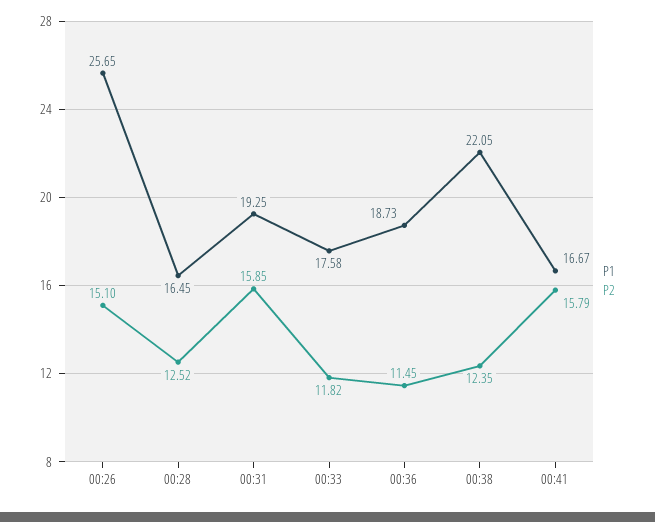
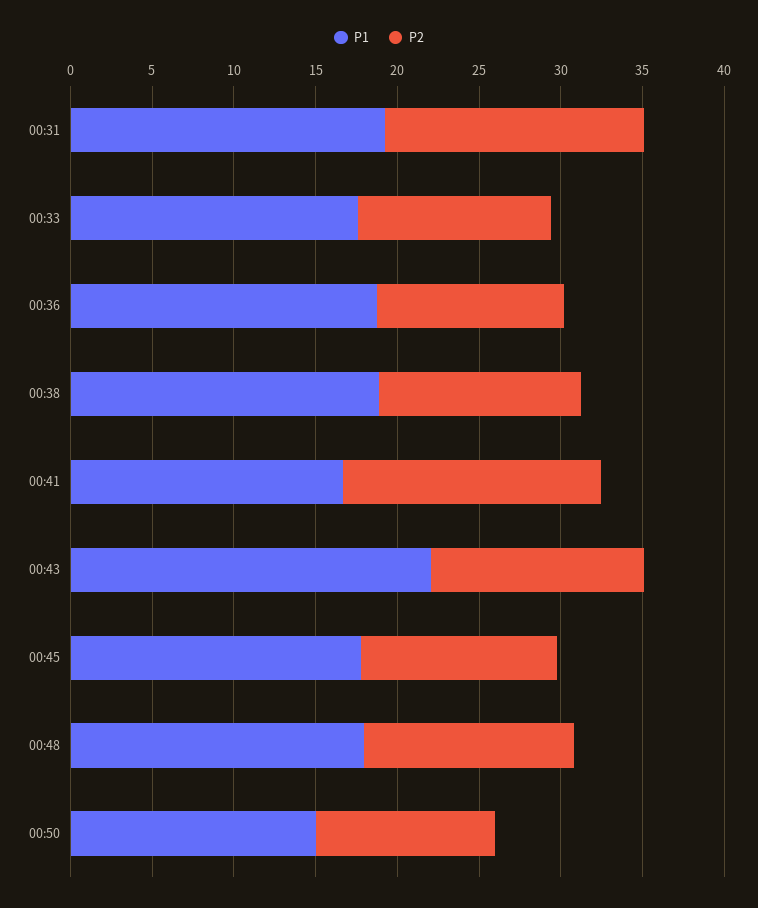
P1, 00:26: 25.65 -> none
P2, 00:26: 15.1 -> none
P1, 00:28: 16.45 -> none
P2, 00:28: 12.52 -> none
P1, 00:38: 22.05 -> 19
P1, 00:43: none -> 22
P2, 00:43: none -> 13
P1, 00:45: none -> 18
P2, 00:45: none -> 12
P1, 00:48: none -> 18
P2, 00:48: none -> 13
P1, 00:50: none -> 15
P2, 00:50: none -> 11

